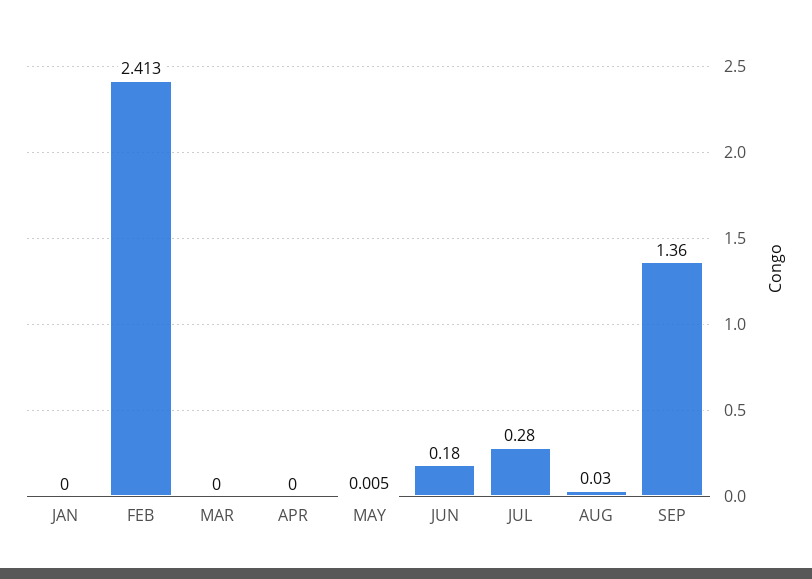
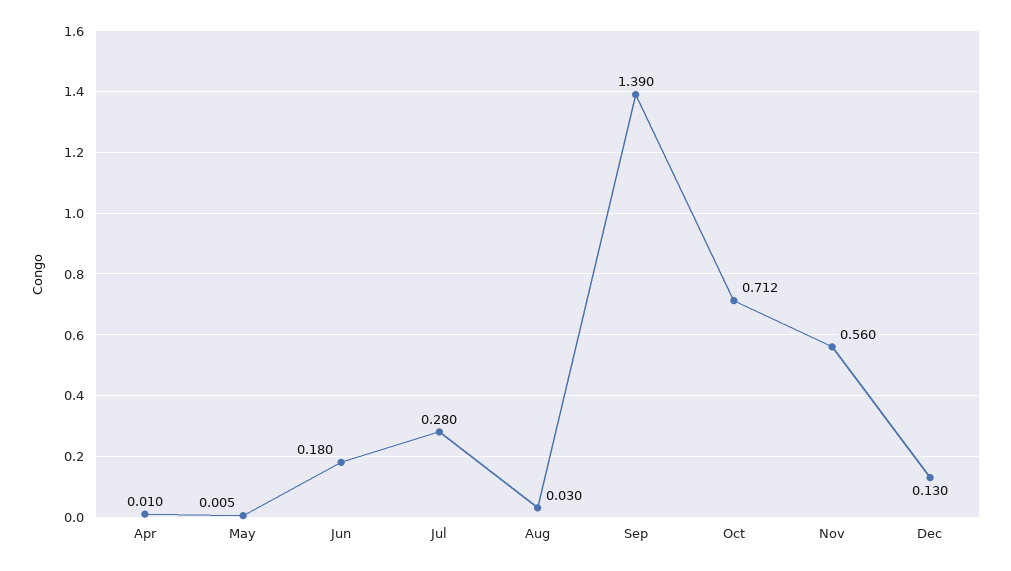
JAN: 0 -> none
FEB: 2.413 -> none
MAR: 0 -> none
APR: 0 -> 0.01
SEP: 1.36 -> 1.39
Oct: none -> 0.712
Nov: none -> 0.56
Dec: none -> 0.13

